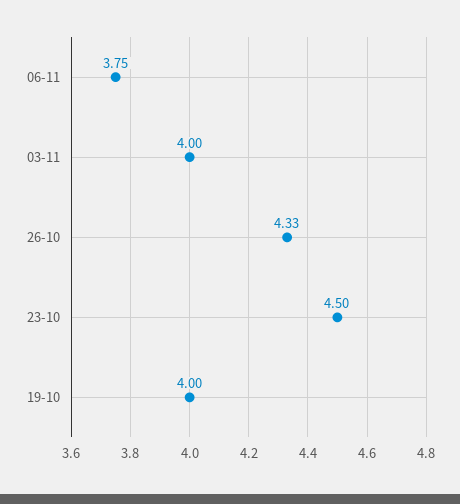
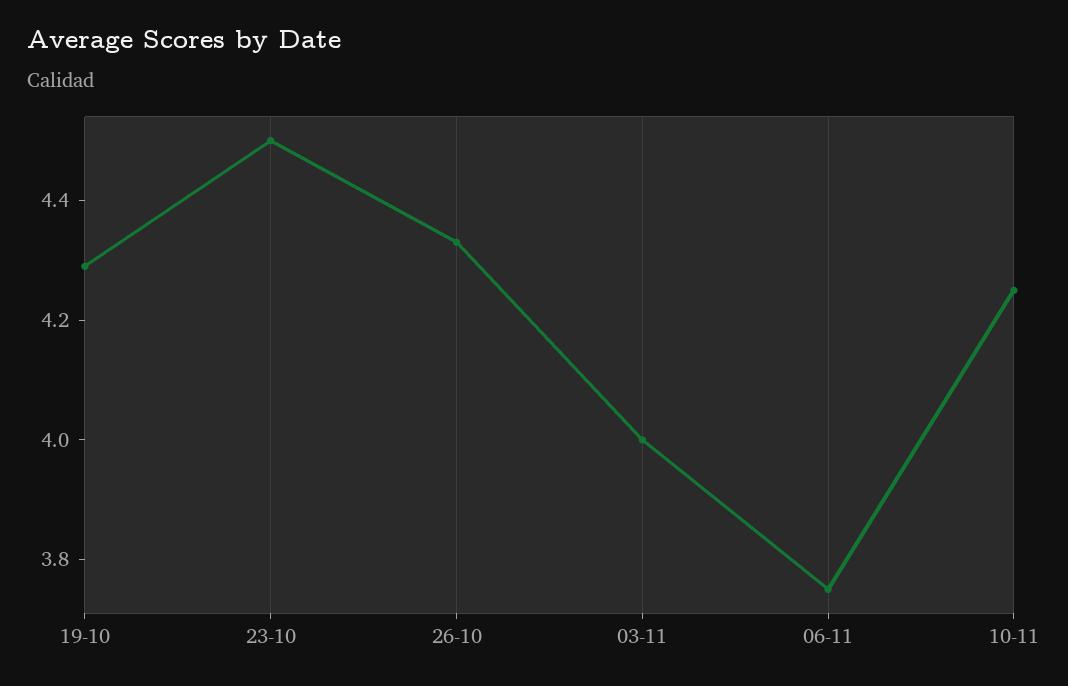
19-10: 4 -> 4.3
10-11: none -> 4.25

